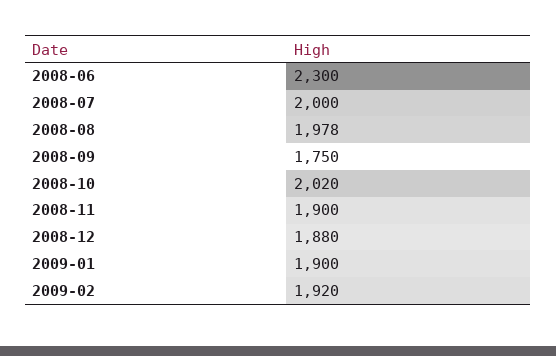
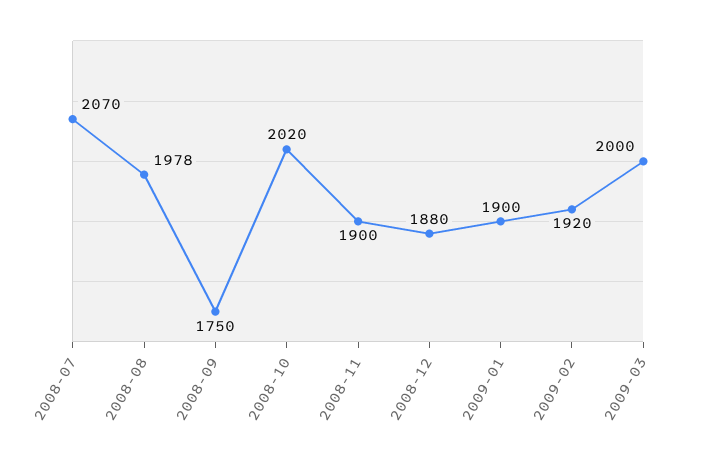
2008-06: 2300 -> none
2008-07: 2000 -> 2070
2009-03: none -> 2000

